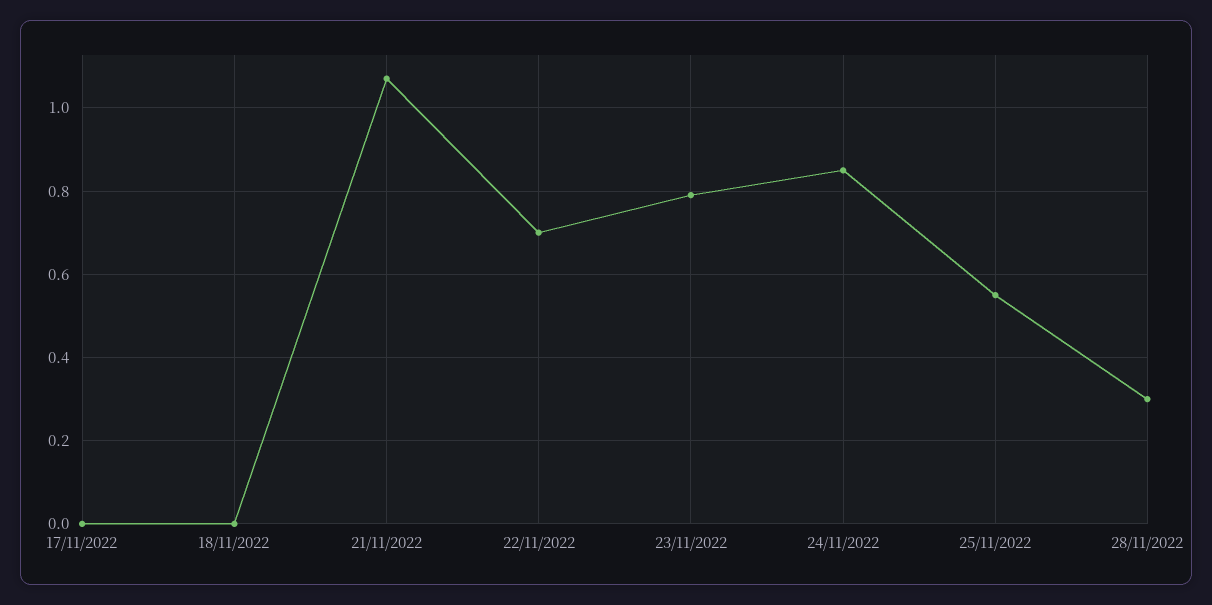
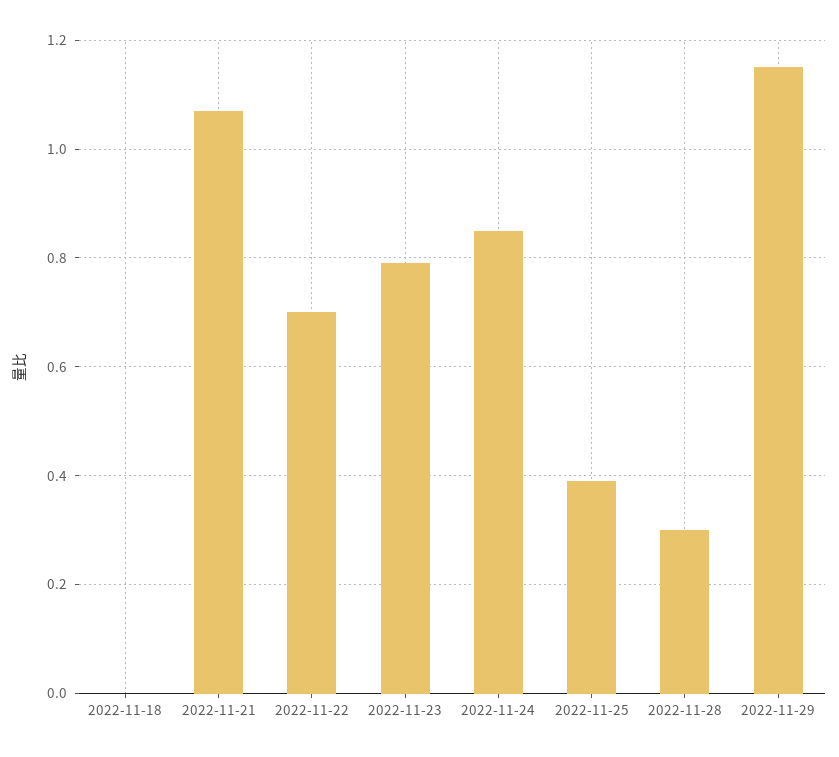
17/11/2022: 0 -> none
25/11/2022: 0.55 -> 0.4
2022-11-29: none -> 1.15

